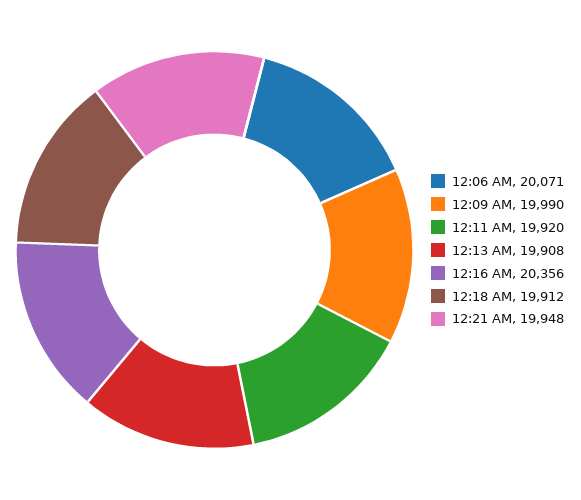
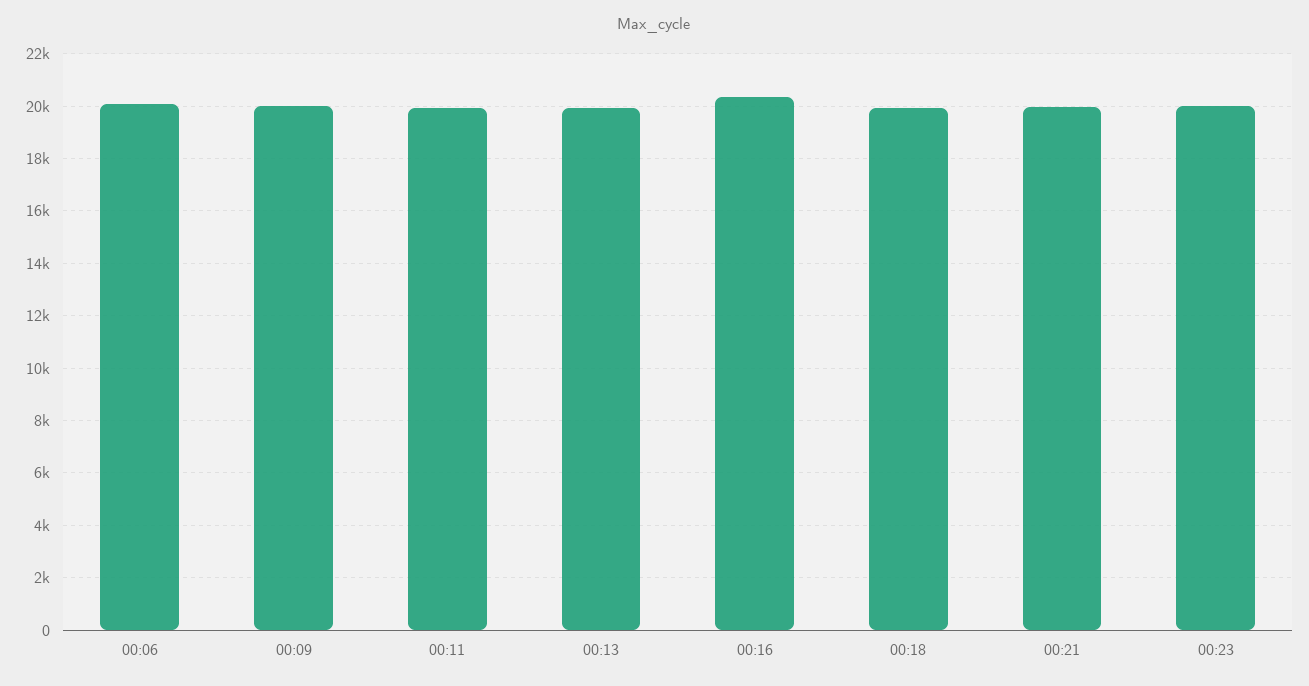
00:23: none -> 20000

